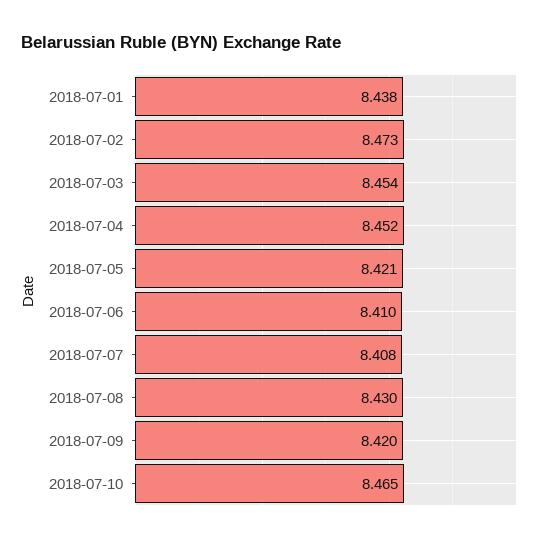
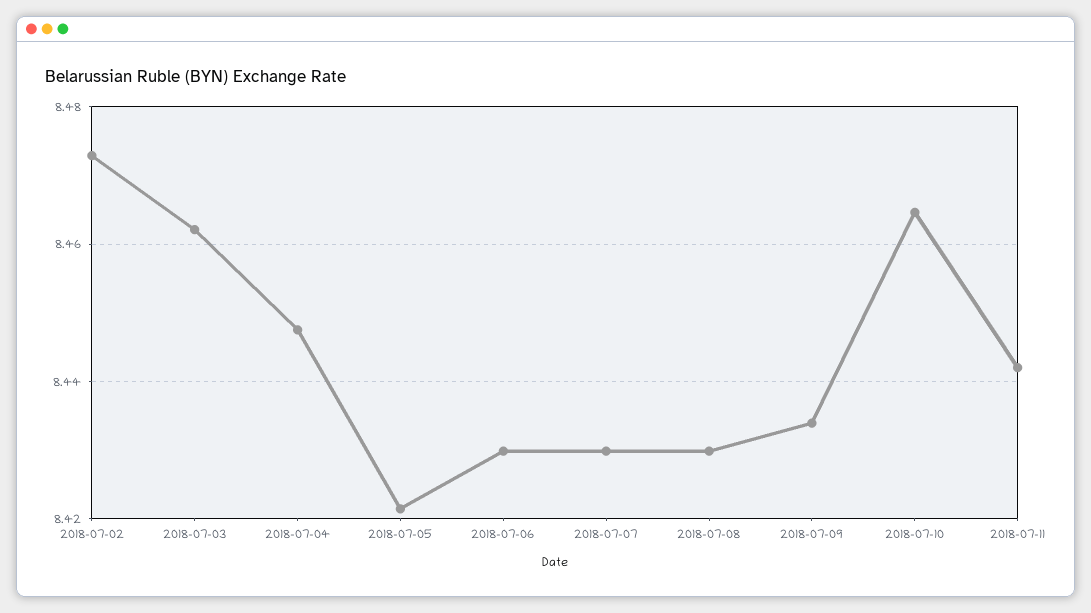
2018-07-01: 8.438 -> none
2018-07-03: 8.454 -> 8.462
2018-07-04: 8.452 -> 8.448
2018-07-06: 8.41 -> 8.43
2018-07-07: 8.408 -> 8.43
2018-07-09: 8.42 -> 8.434
2018-07-11: none -> 8.442

